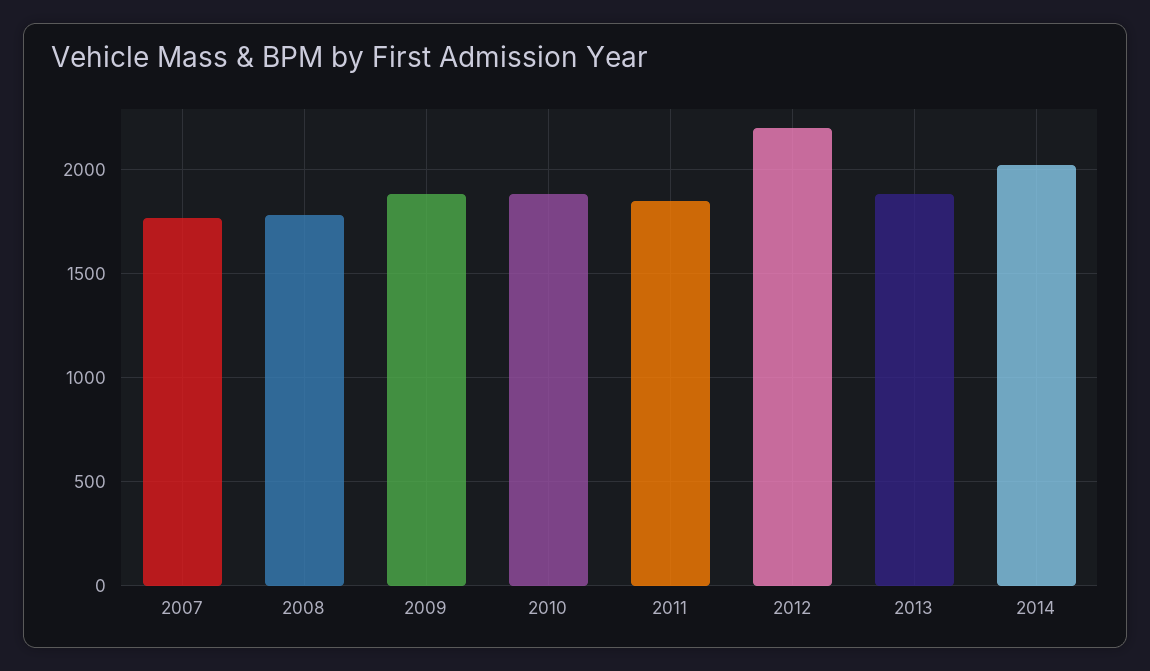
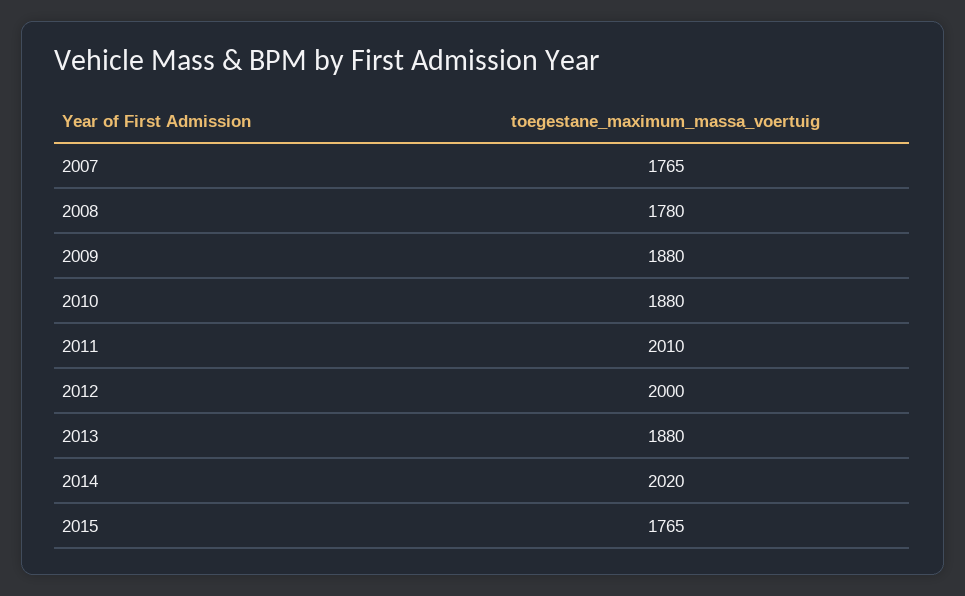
2011: 1850 -> 2010
2012: 2200 -> 2000
2015: none -> 1765

